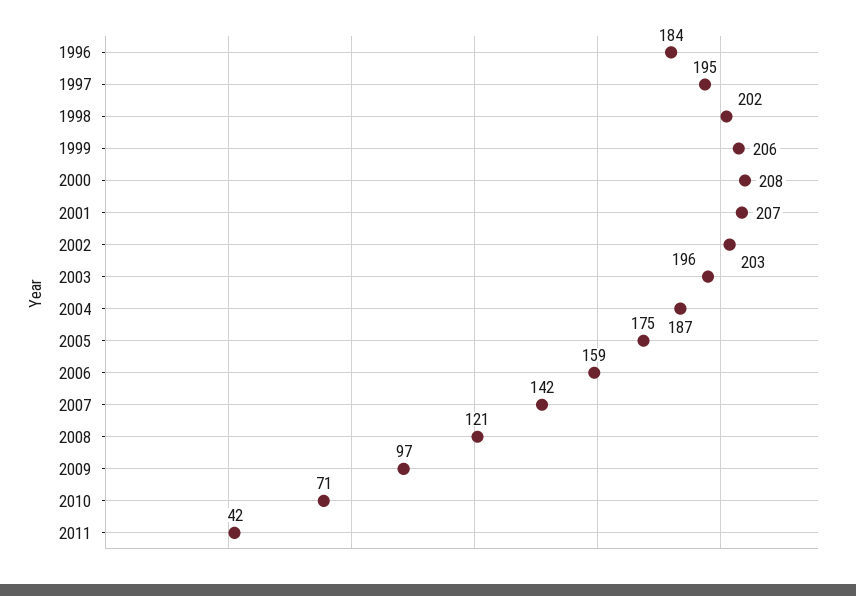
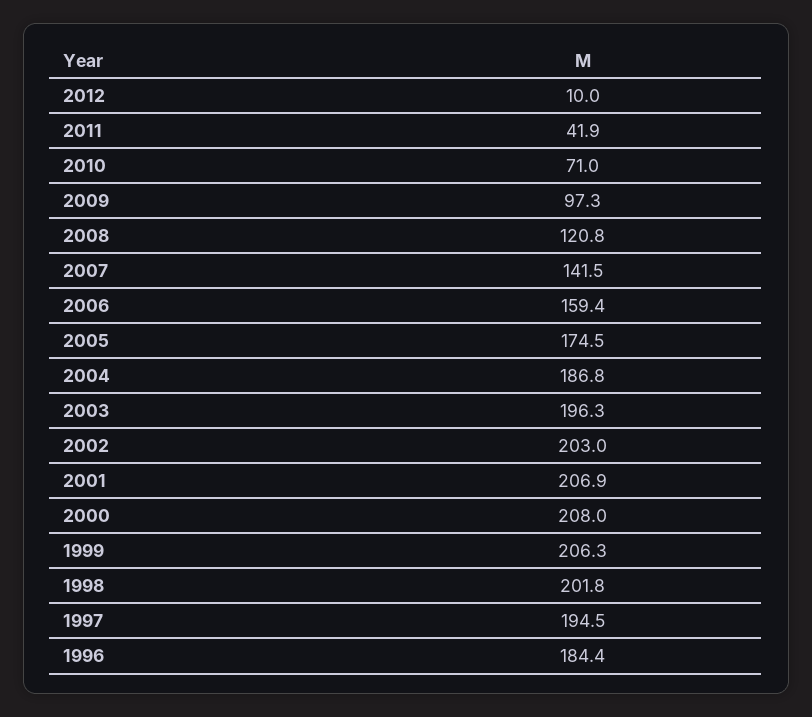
2012: none -> 10

